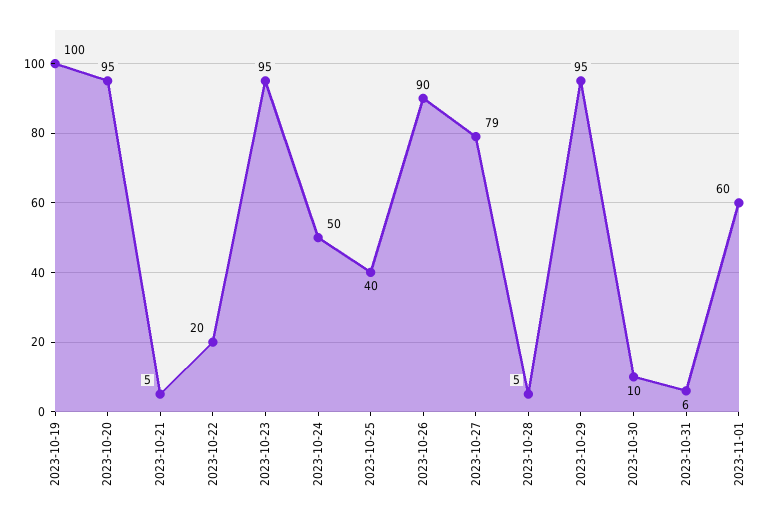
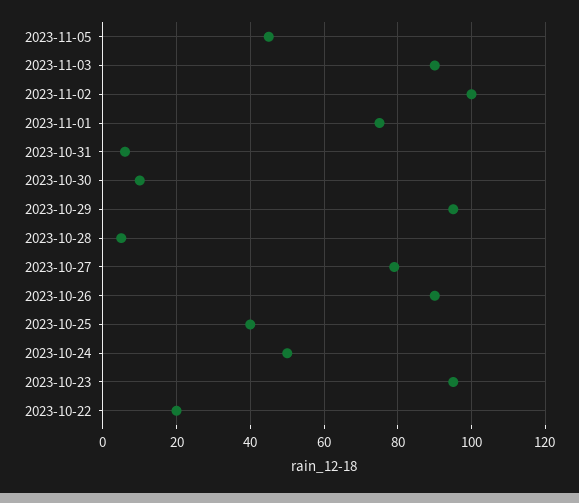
2023-10-19: 100 -> none
2023-10-20: 95 -> none
2023-10-21: 5 -> none
2023-11-01: 60 -> 75
2023-11-05: none -> 45
2023-11-03: none -> 90
2023-11-02: none -> 100

